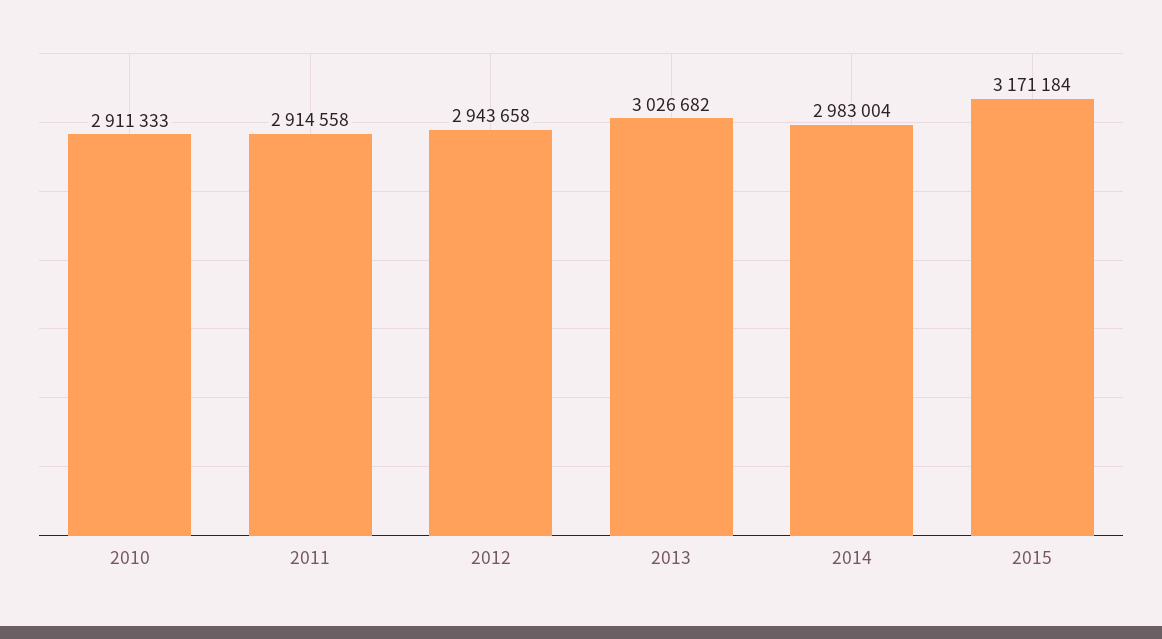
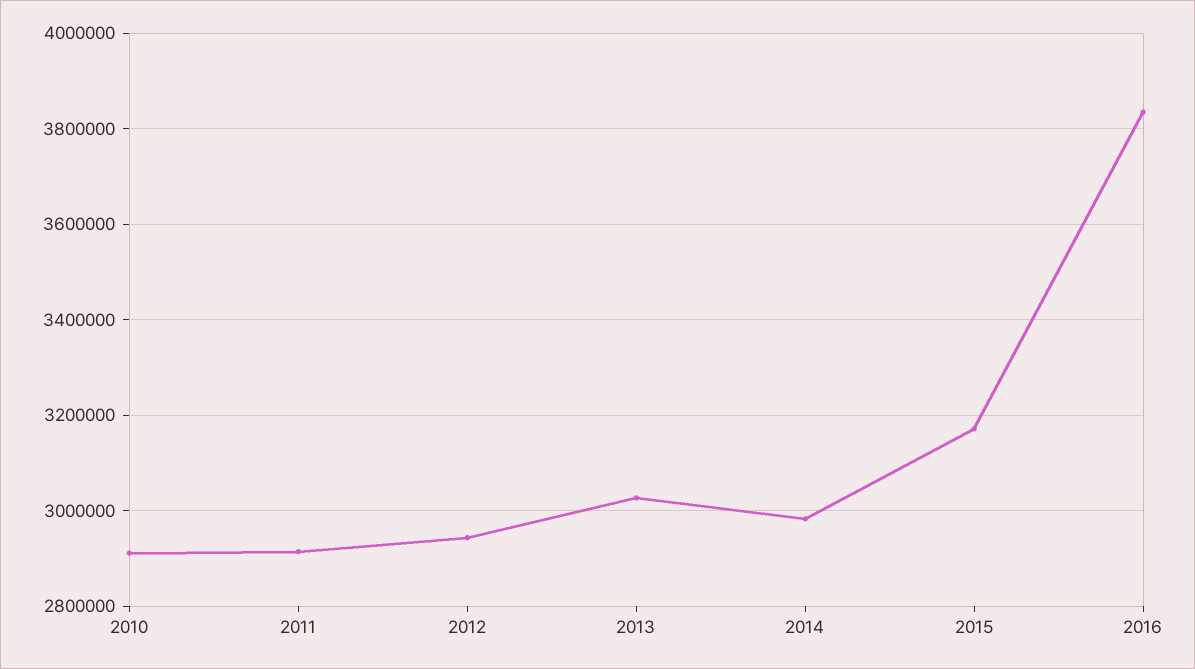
2016: none -> 3840000

